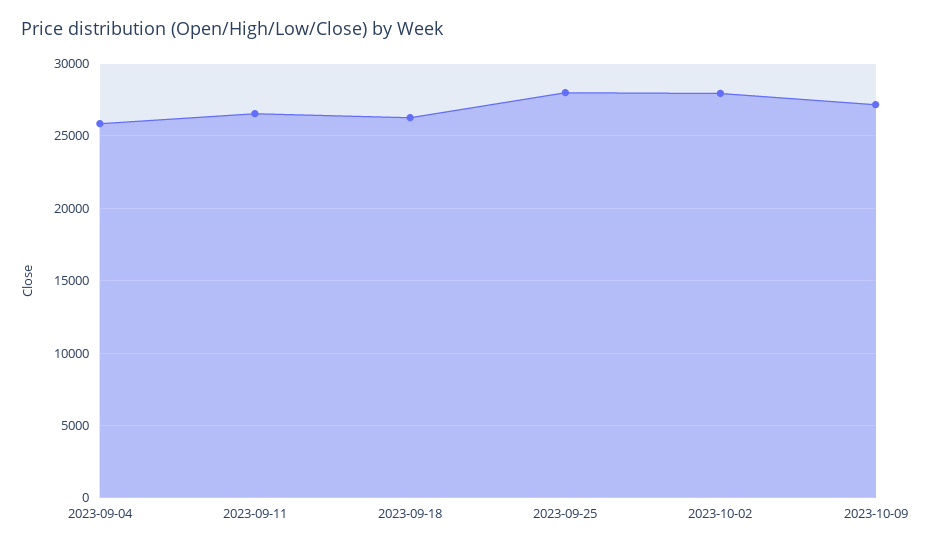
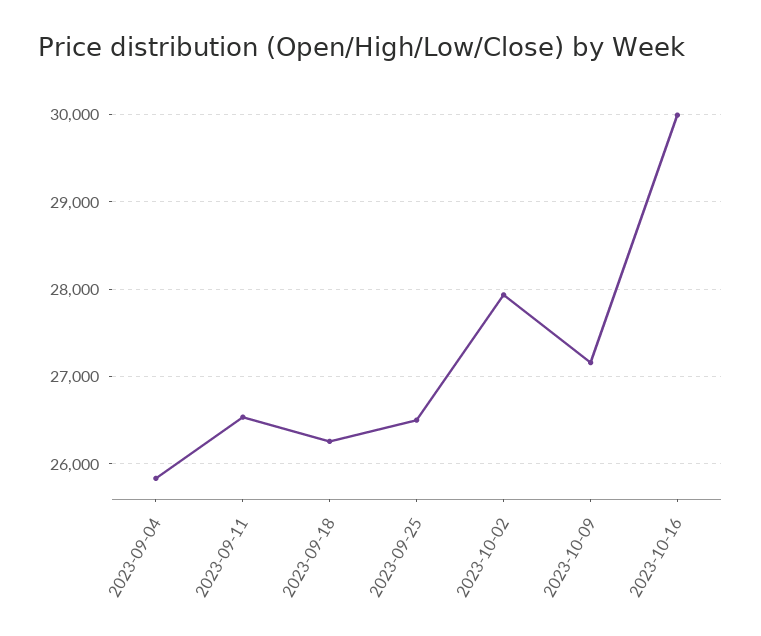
2023-09-25: 28000 -> 26500
2023-10-16: none -> 30000

